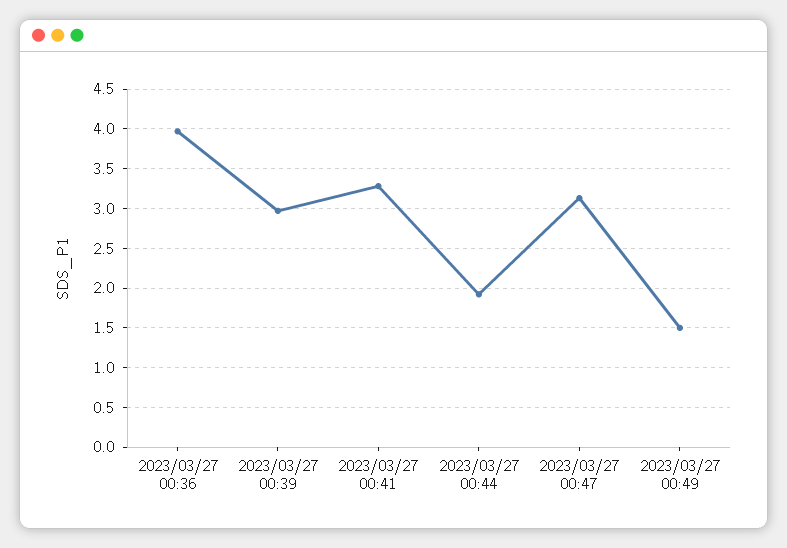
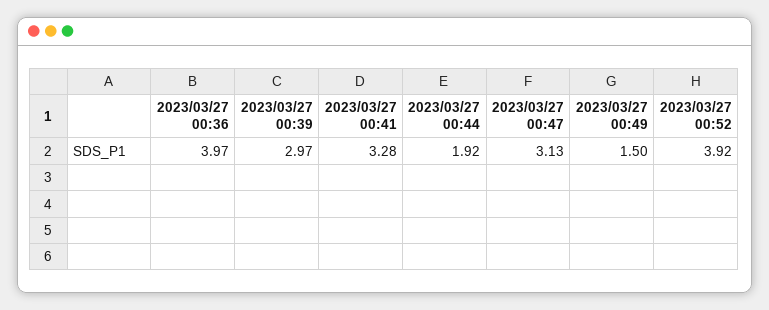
2023/03/27 00:52: none -> 3.92

